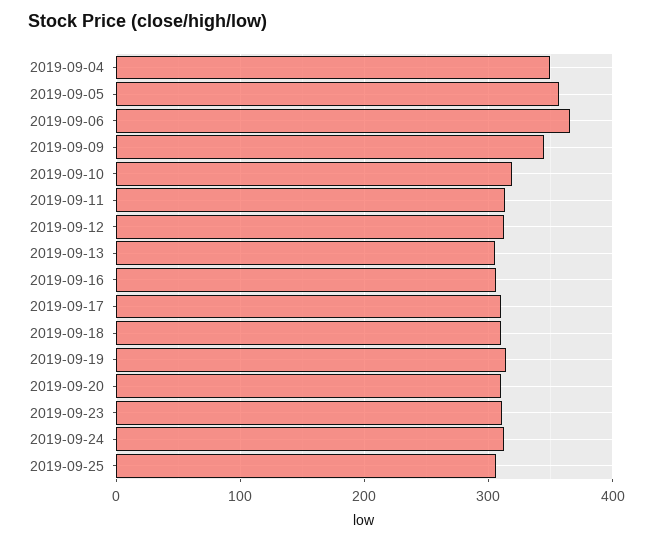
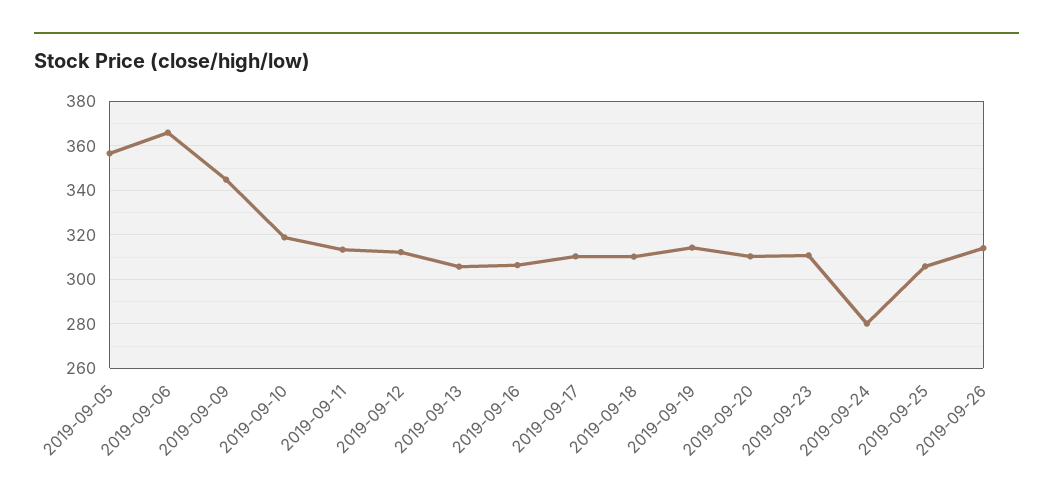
2019-09-04: 350 -> none
2019-09-24: 310 -> 280
2019-09-26: none -> 315

